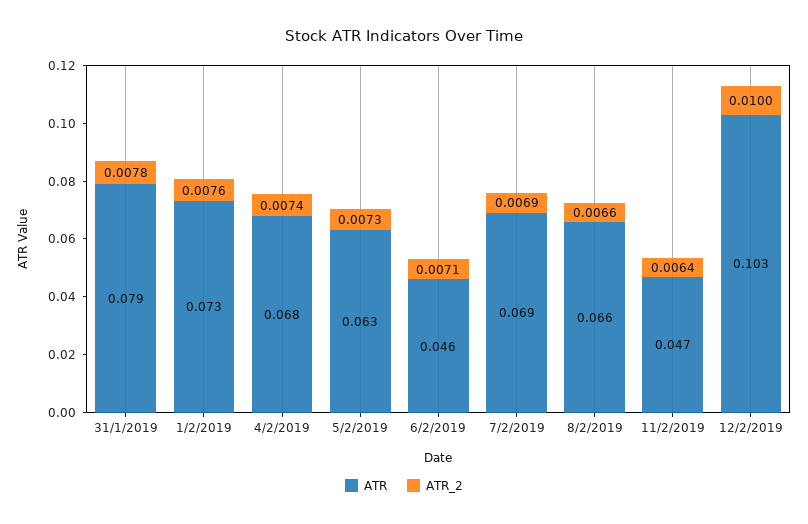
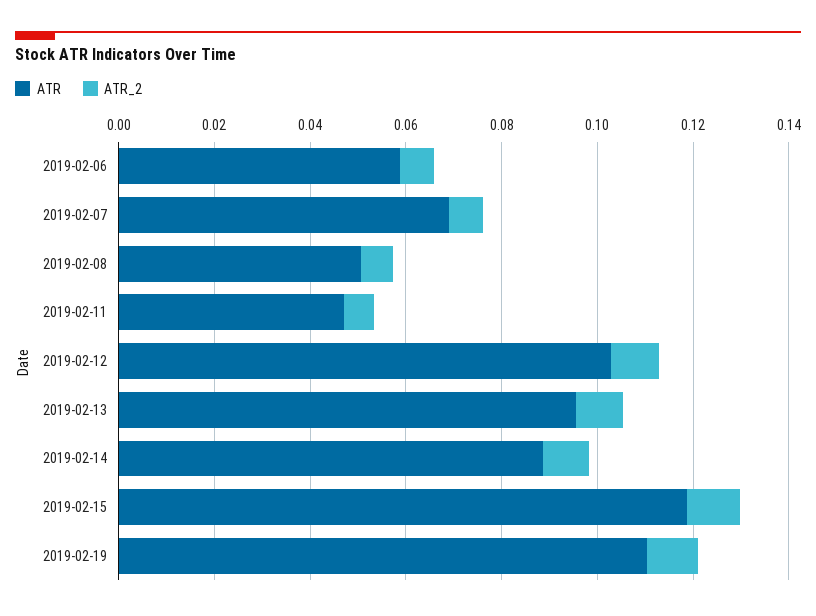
ATR, 31/1/2019: 0.079 -> none
ATR_2, 31/1/2019: 0.0078 -> none
ATR, 1/2/2019: 0.073 -> none
ATR_2, 1/2/2019: 0.0076 -> none
ATR, 4/2/2019: 0.068 -> none
ATR_2, 4/2/2019: 0.0074 -> none
ATR, 5/2/2019: 0.063 -> none
ATR_2, 5/2/2019: 0.0073 -> none
ATR, 6/2/2019: 0.046 -> 0.06
ATR, 8/2/2019: 0.066 -> 0.05
ATR, 2019-02-13: none -> 0.095
ATR_2, 2019-02-13: none -> 0.01
ATR, 2019-02-14: none -> 0.09
ATR_2, 2019-02-14: none -> 0.01
ATR, 2019-02-15: none -> 0.12
ATR_2, 2019-02-15: none -> 0.01
ATR, 2019-02-19: none -> 0.11
ATR_2, 2019-02-19: none -> 0.01

